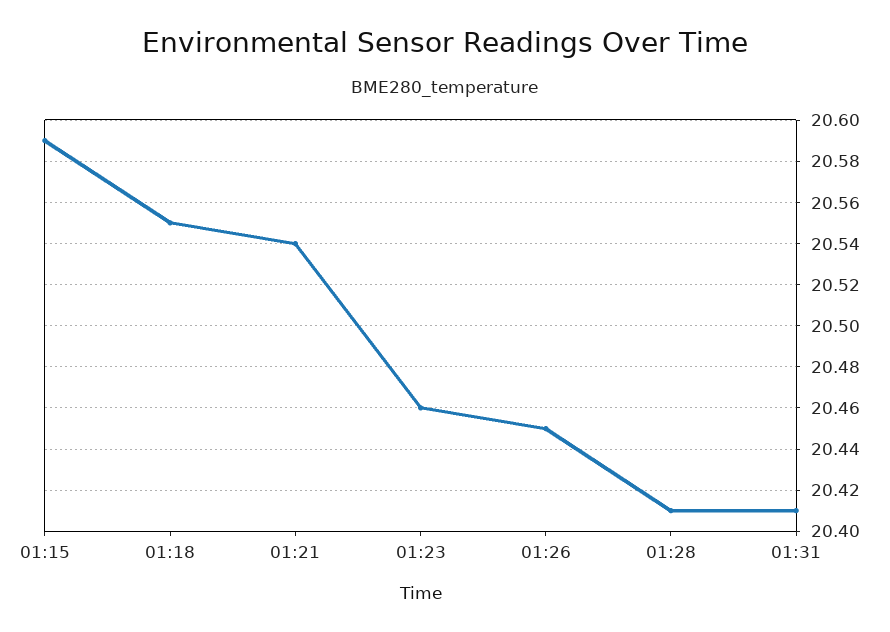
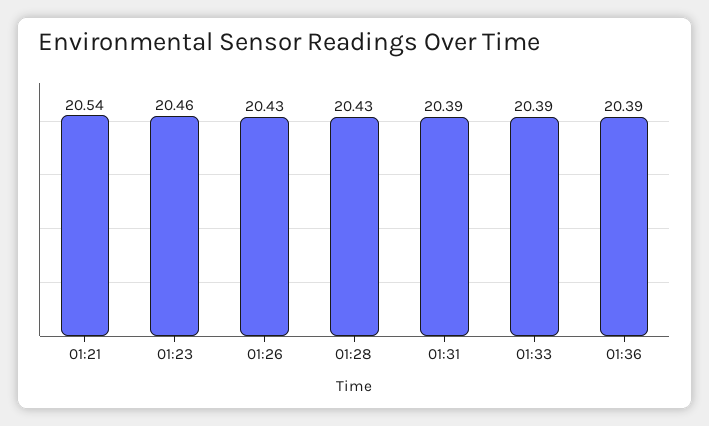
01:15: 20.59 -> none
01:18: 20.55 -> none
01:26: 20.45 -> 20.43
01:28: 20.41 -> 20.43
01:31: 20.41 -> 20.39
01:33: none -> 20.39
01:36: none -> 20.39

